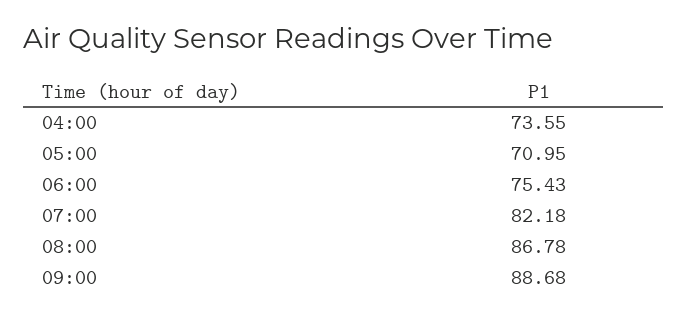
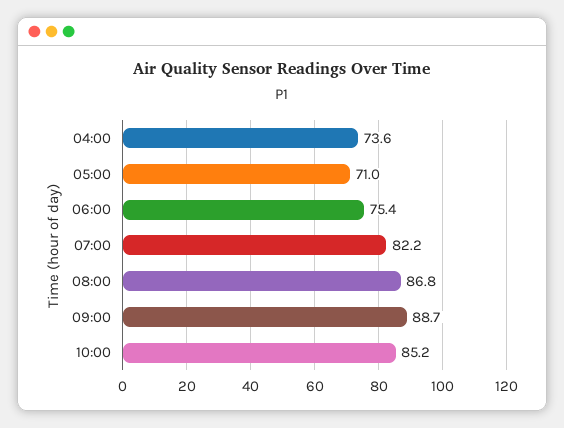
10:00: none -> 85.2

